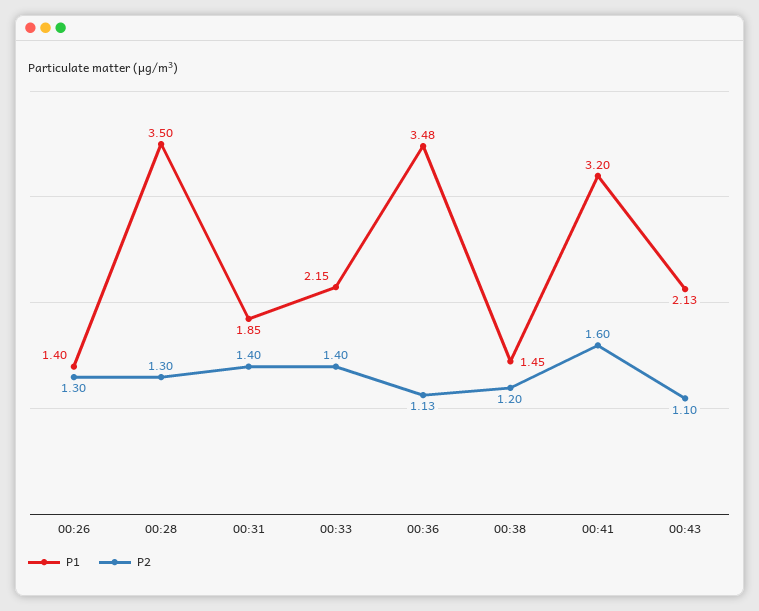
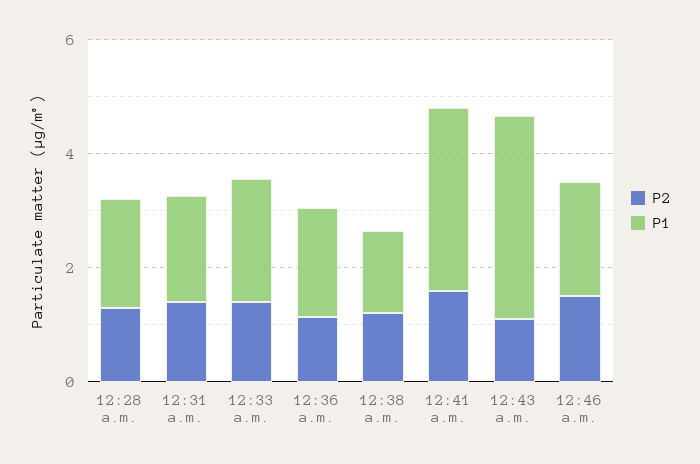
P1, 00:26: 1.4 -> none
P2, 00:26: 1.3 -> none
P1, 00:28: 3.5 -> 2
P1, 00:36: 3.48 -> 2
P1, 00:43: 2.13 -> 3.5
P2, 12:46 a.m.: none -> 1.5
P1, 12:46 a.m.: none -> 2

